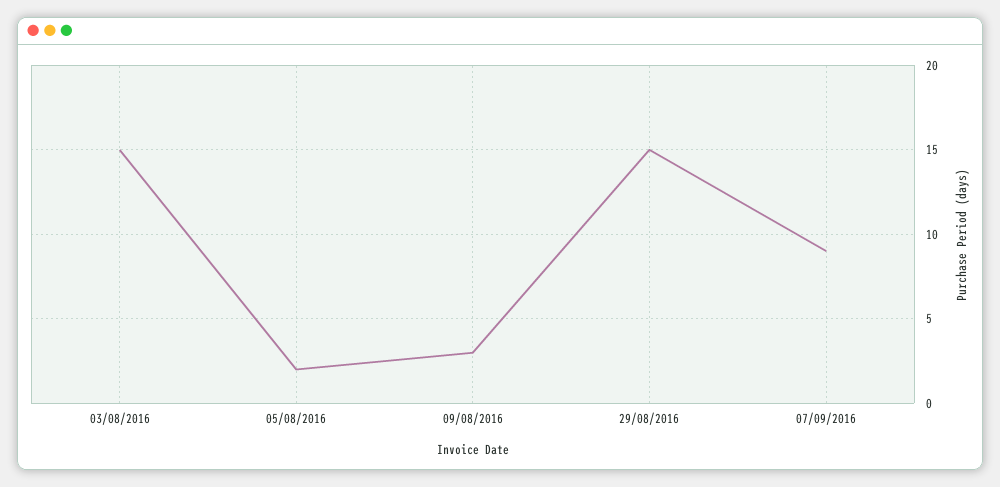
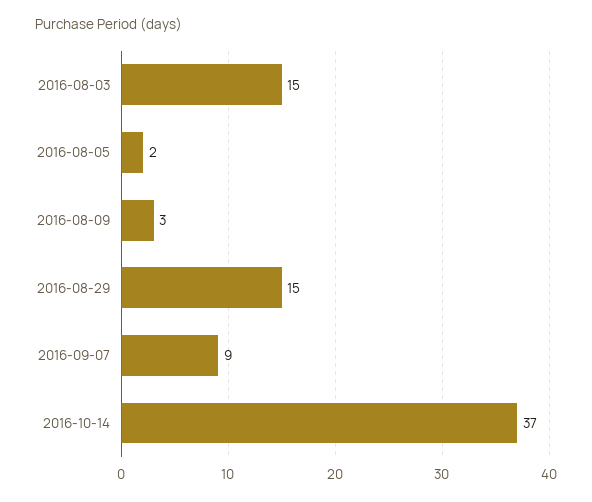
2016-10-14: none -> 37

